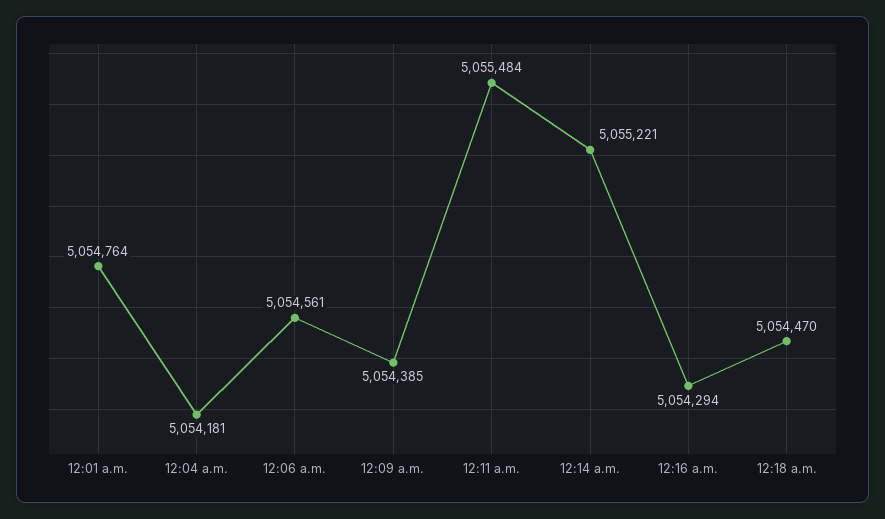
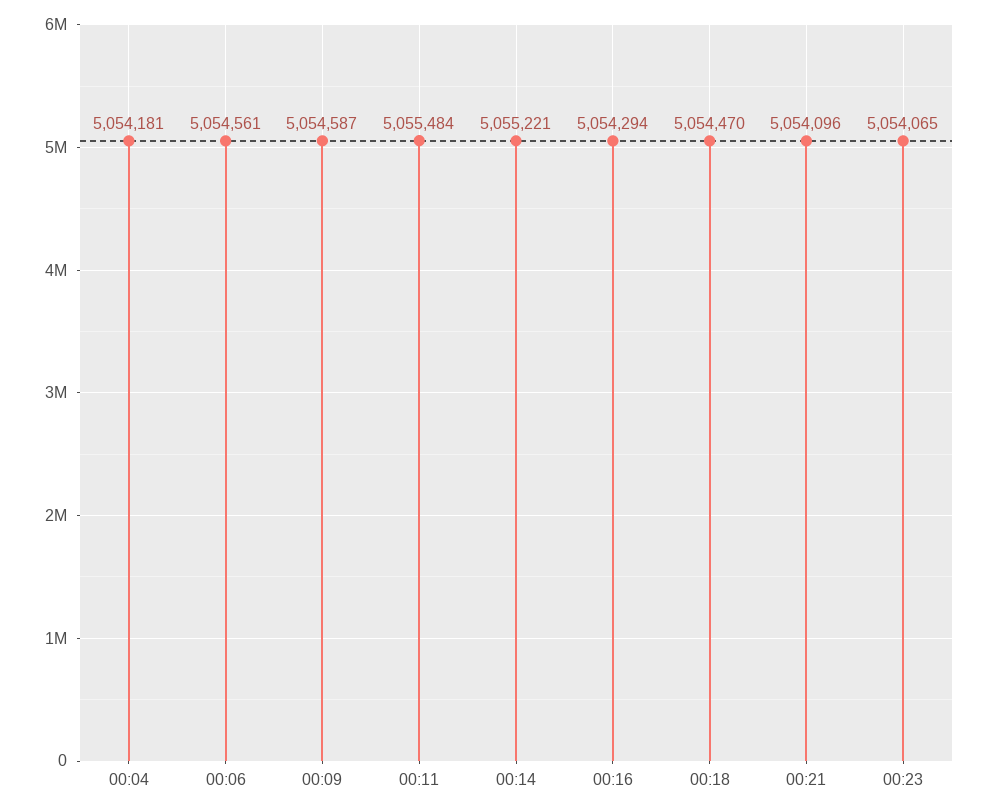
12:01 a.m.: 5054764 -> none
12:09 a.m.: 5054385 -> 5054587
00:21: none -> 5054096
00:23: none -> 5054065

